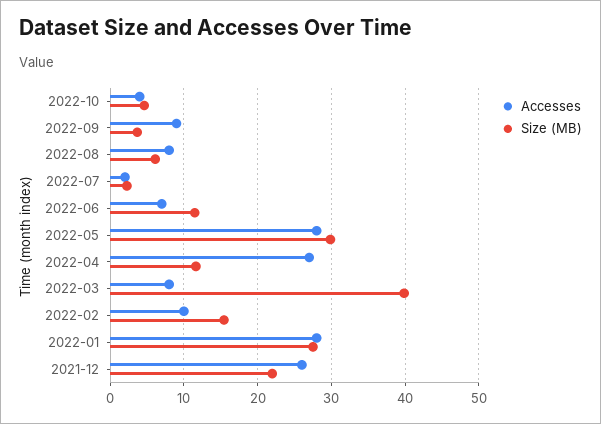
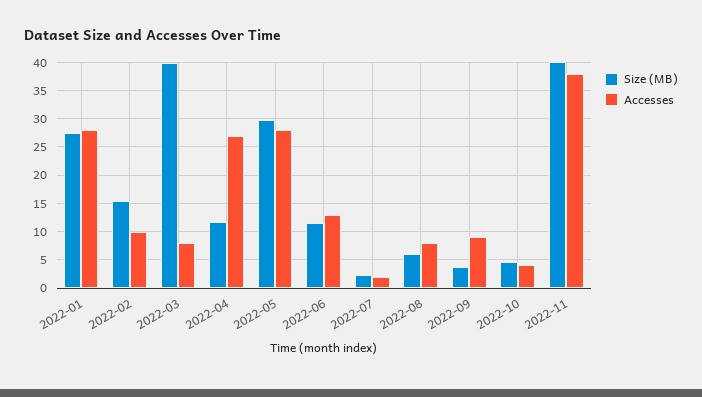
Accesses, 2022-06: 7 -> 12.5
Accesses, 2021-12: 26 -> none
Size (MB), 2021-12: 22 -> none
Size (MB), 2022-11: none -> 40
Accesses, 2022-11: none -> 37.5

